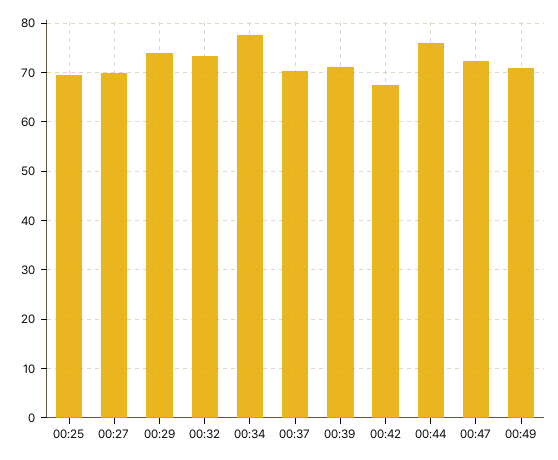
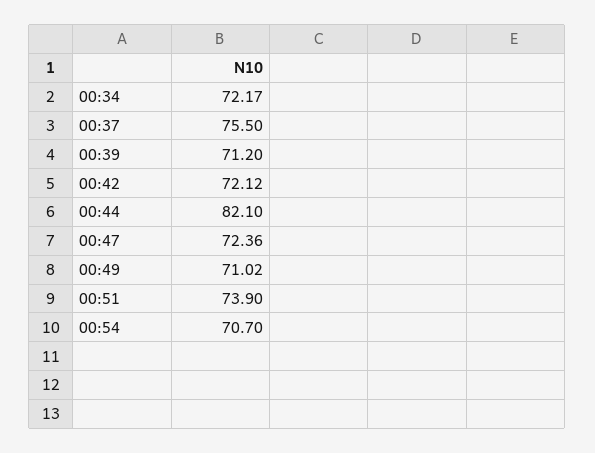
00:25: 70 -> none
00:27: 70 -> none
00:29: 74 -> none
00:32: 74 -> none
00:34: 78 -> 72.17
00:37: 70 -> 75.5
00:42: 68 -> 72.12
00:44: 76 -> 82.1
00:51: none -> 73.9
00:54: none -> 70.7

